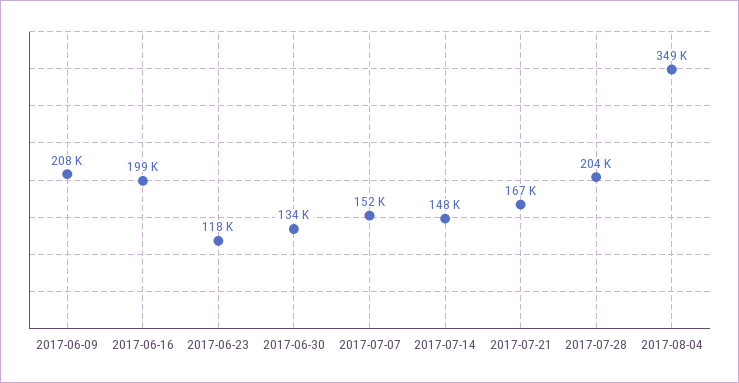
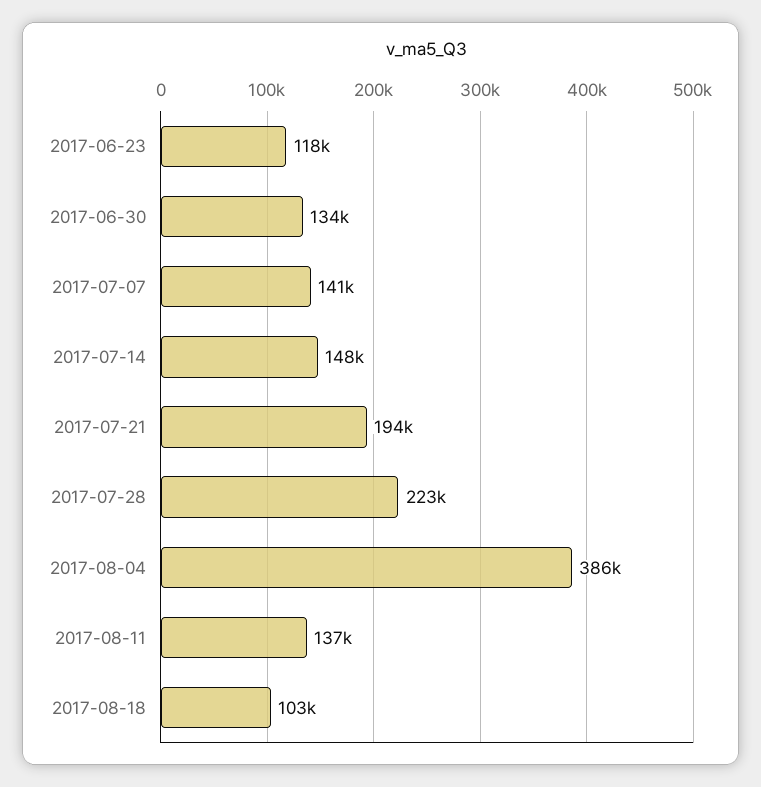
2017-06-09: 208000 -> none
2017-06-16: 199000 -> none
2017-07-07: 152000 -> 141000
2017-07-21: 167000 -> 194000
2017-07-28: 204000 -> 223000
2017-08-04: 349000 -> 386000
2017-08-11: none -> 137000
2017-08-18: none -> 103000

